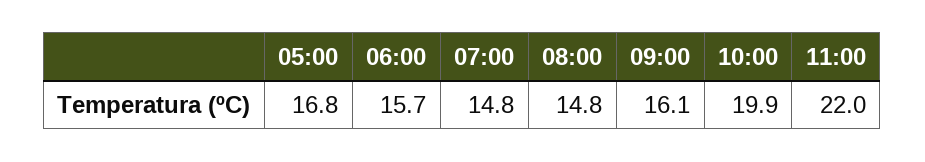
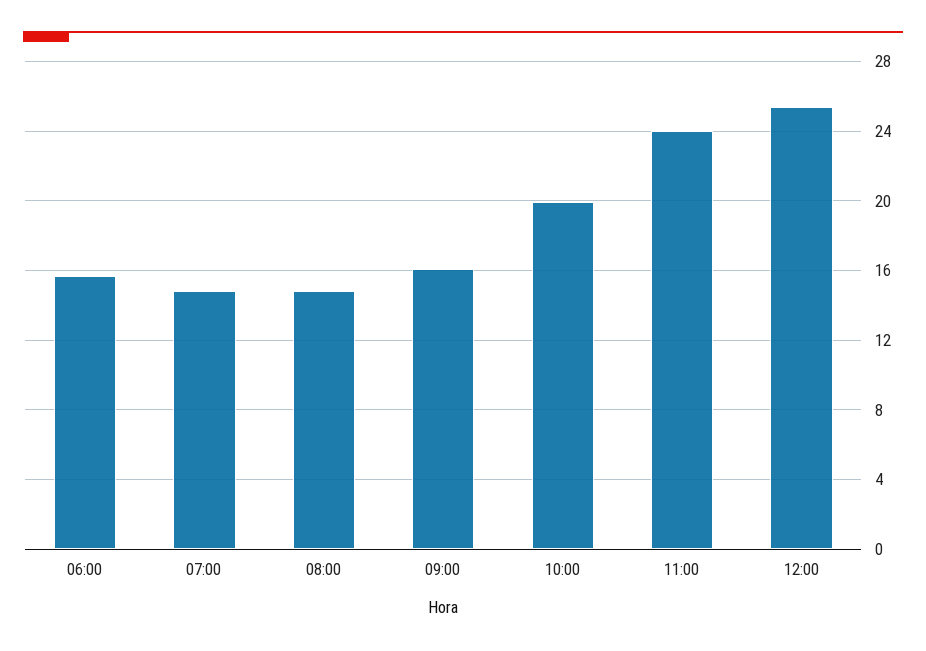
05:00: 16.8 -> none
11:00: 22 -> 24
12:00: none -> 25.5

